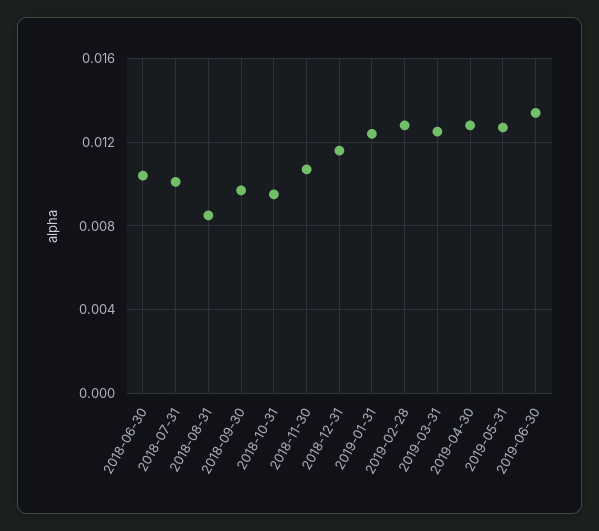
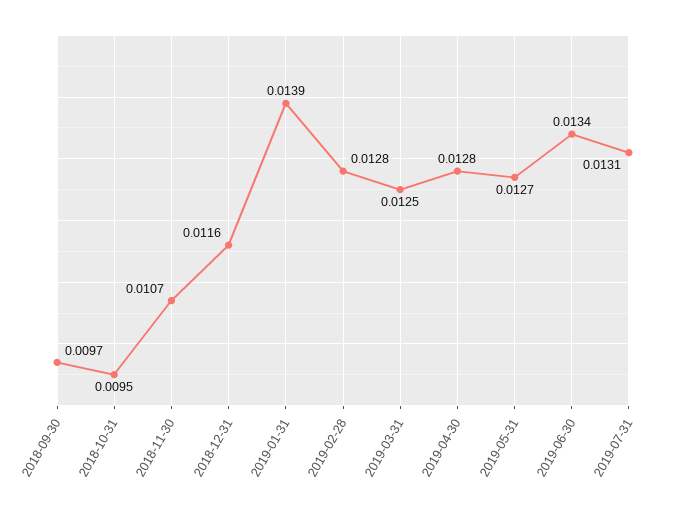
2018-06-30: 0.0105 -> none
2018-07-31: 0.01 -> none
2018-08-31: 0.0085 -> none
2019-01-31: 0.0125 -> 0.0139
2019-07-31: none -> 0.0131

